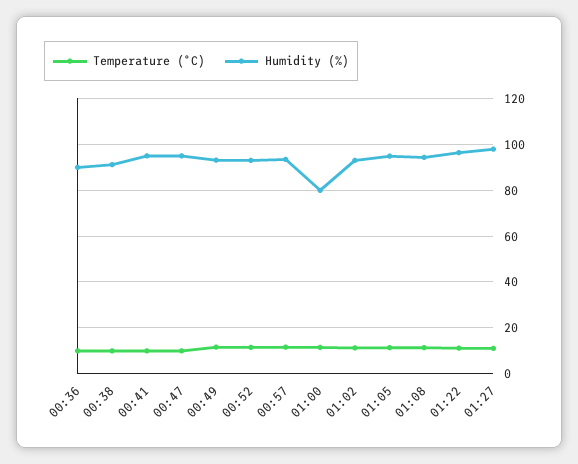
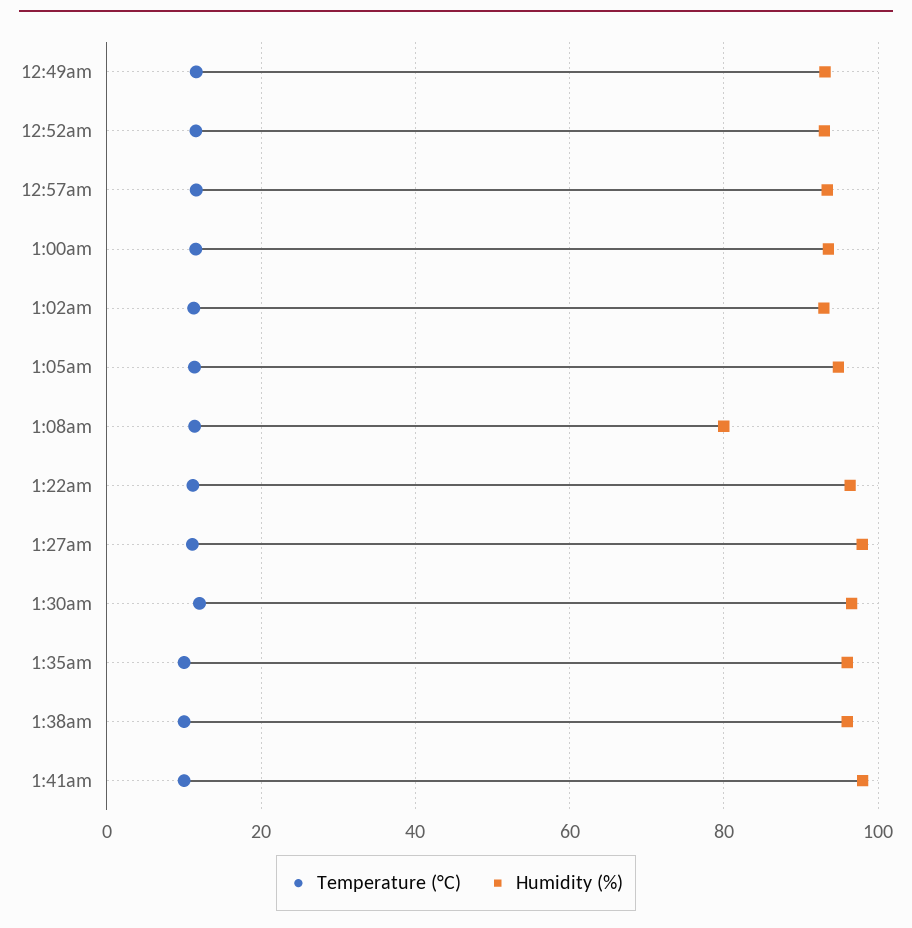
Temperature (°C), 00:36: 10 -> none
Humidity (%), 00:36: 90 -> none
Temperature (°C), 00:38: 10 -> none
Humidity (%), 00:38: 90 -> none
Temperature (°C), 00:41: 10 -> none
Humidity (%), 00:41: 95 -> none
Temperature (°C), 00:47: 10 -> none
Humidity (%), 00:47: 95 -> none
Humidity (%), 01:00: 80 -> 94
Humidity (%), 01:08: 95 -> 80
Temperature (°C), 1:30am: none -> 12
Humidity (%), 1:30am: none -> 96
Temperature (°C), 1:35am: none -> 10
Humidity (%), 1:35am: none -> 96
Temperature (°C), 1:38am: none -> 10
Humidity (%), 1:38am: none -> 96
Temperature (°C), 1:41am: none -> 10
Humidity (%), 1:41am: none -> 98

